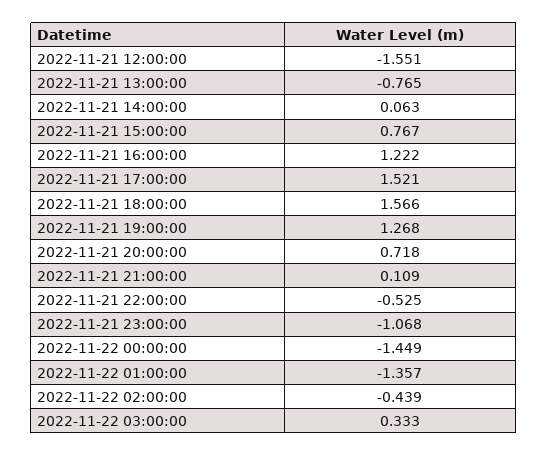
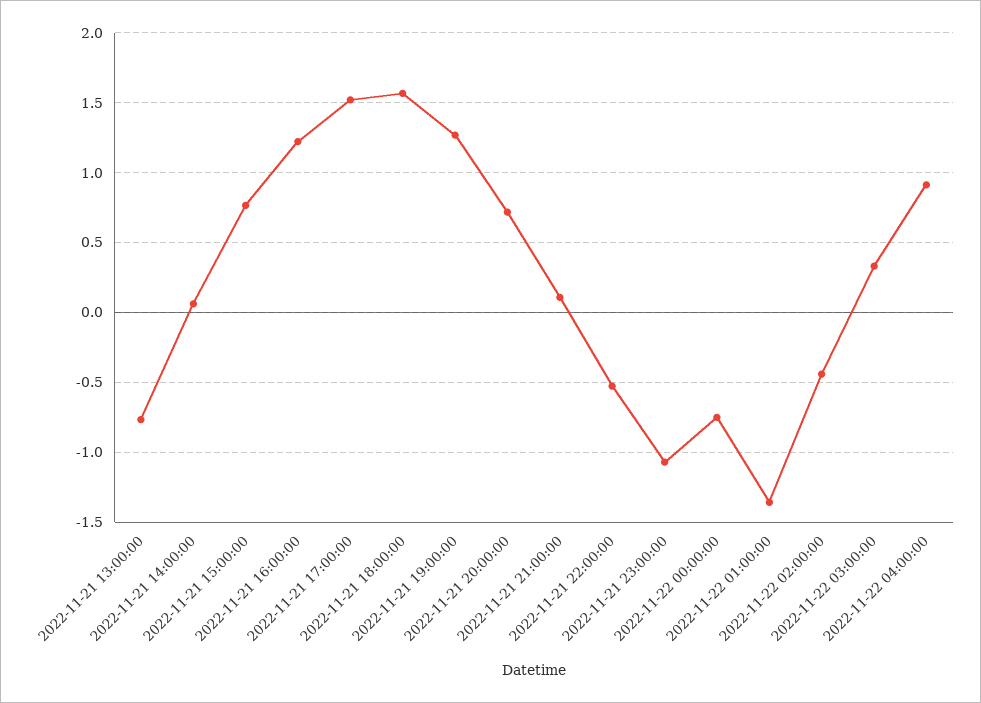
2022-11-21 12:00:00: -1.551 -> none
2022-11-22 00:00:00: -1.449 -> -0.75
2022-11-22 04:00:00: none -> 0.9

